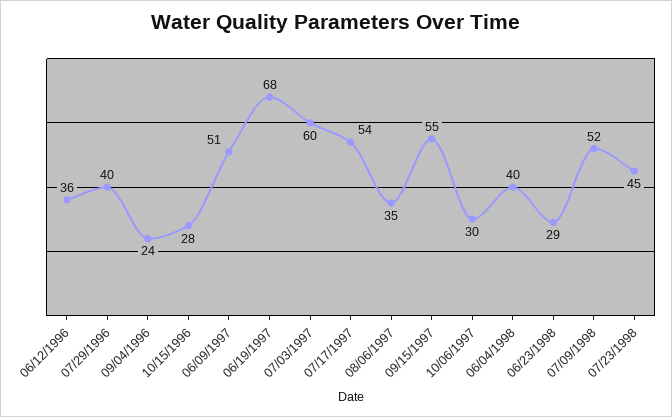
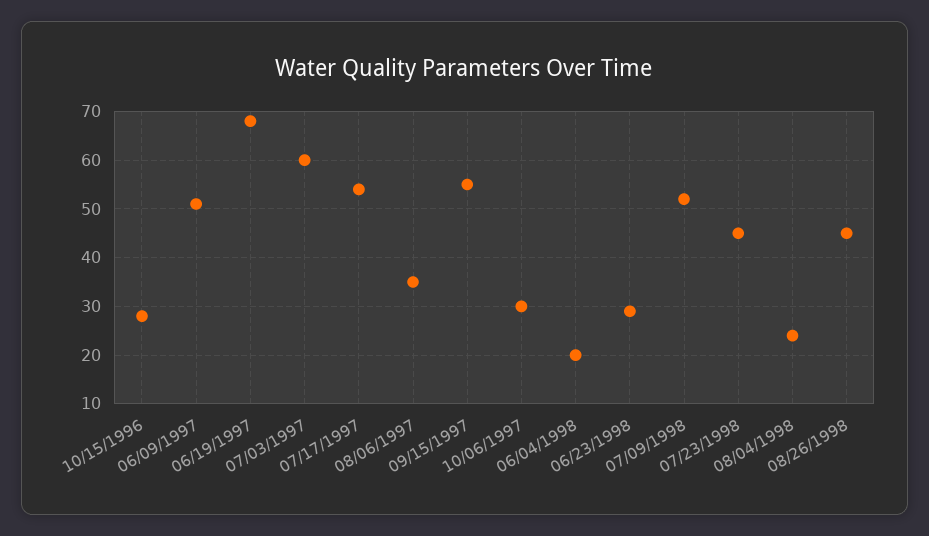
06/12/1996: 36 -> none
07/29/1996: 40 -> none
09/04/1996: 24 -> none
06/04/1998: 40 -> 20
08/04/1998: none -> 25
08/26/1998: none -> 45

